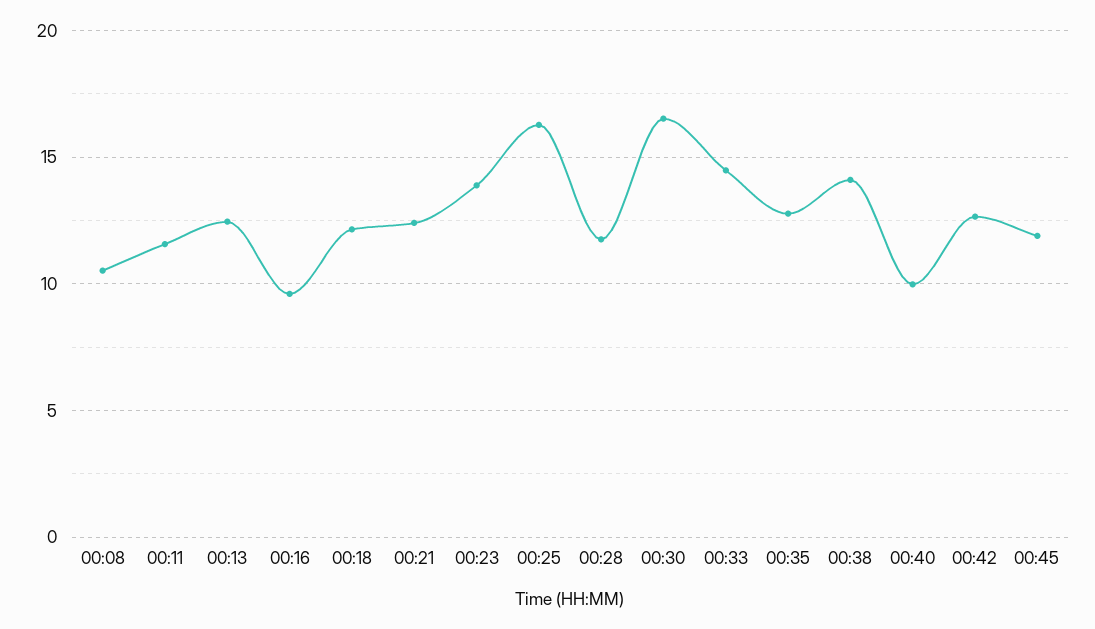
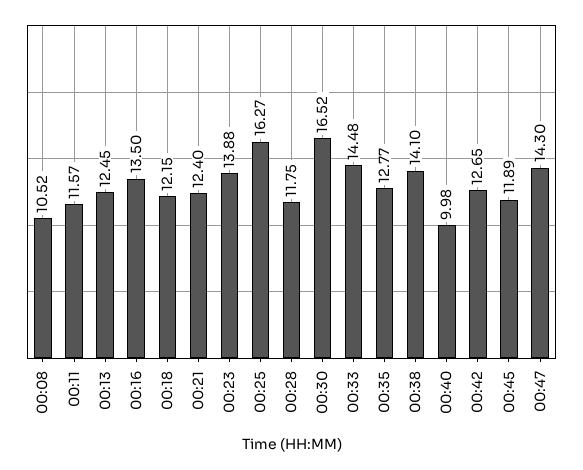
00:16: 9.5 -> 13.5
00:47: none -> 14.3

